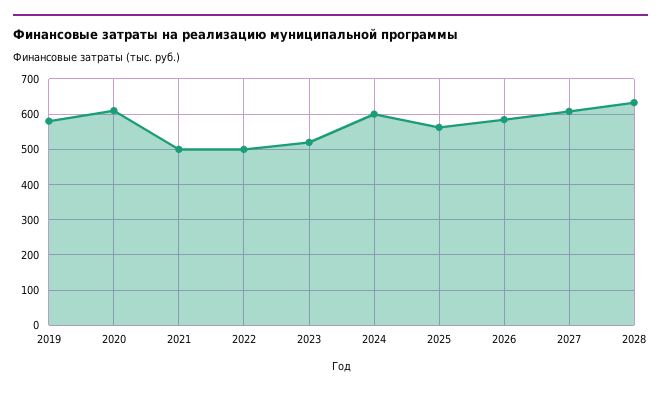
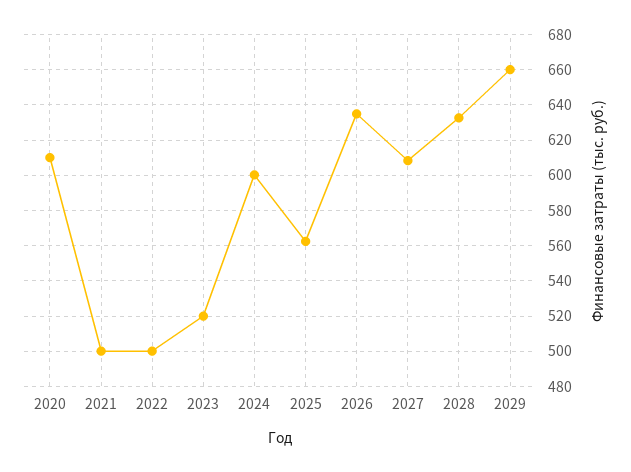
2019: 580 -> none
2026: 580 -> 635
2029: none -> 660

